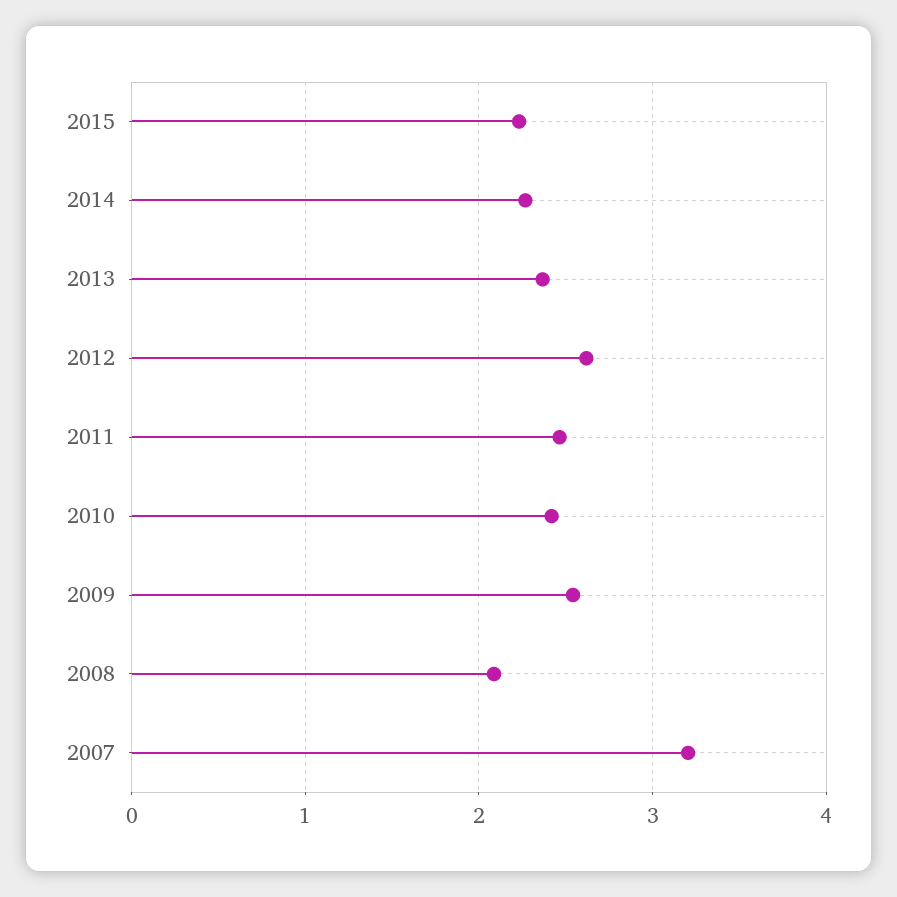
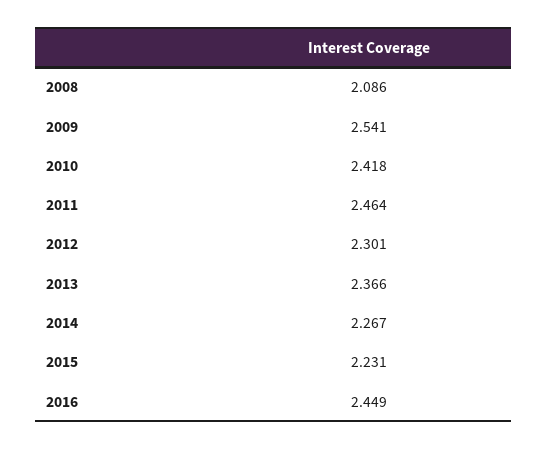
2012: 2.6 -> 2.301
2007: 3.2 -> none
2016: none -> 2.449

